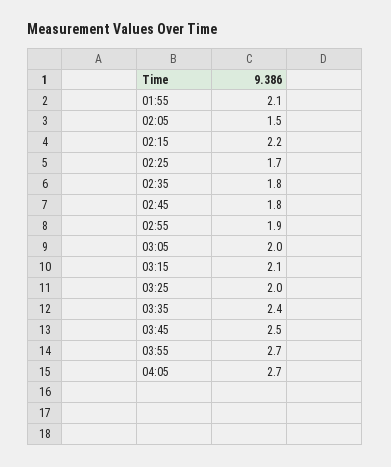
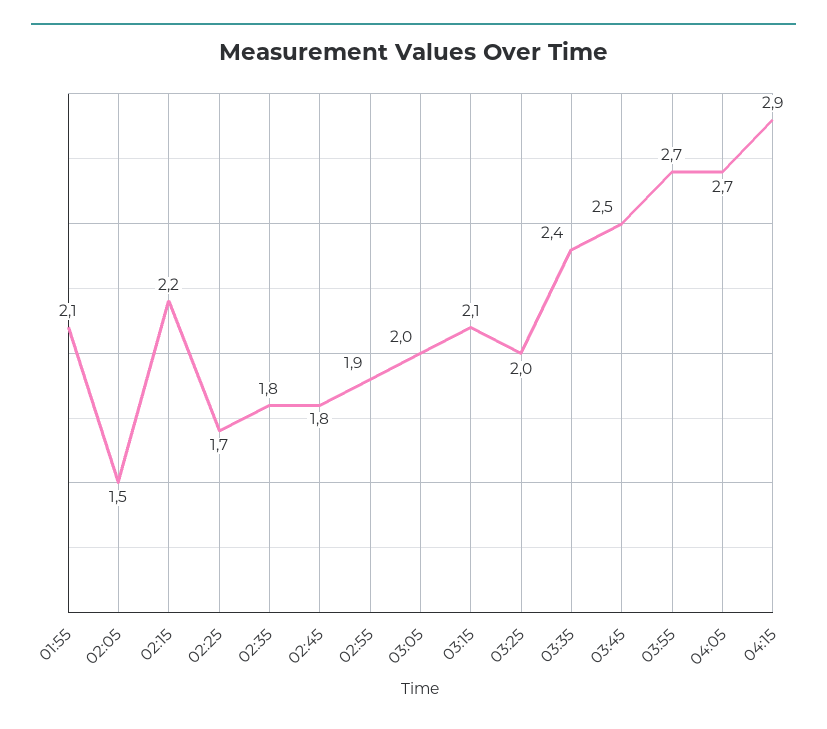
04:15: none -> 2.9

